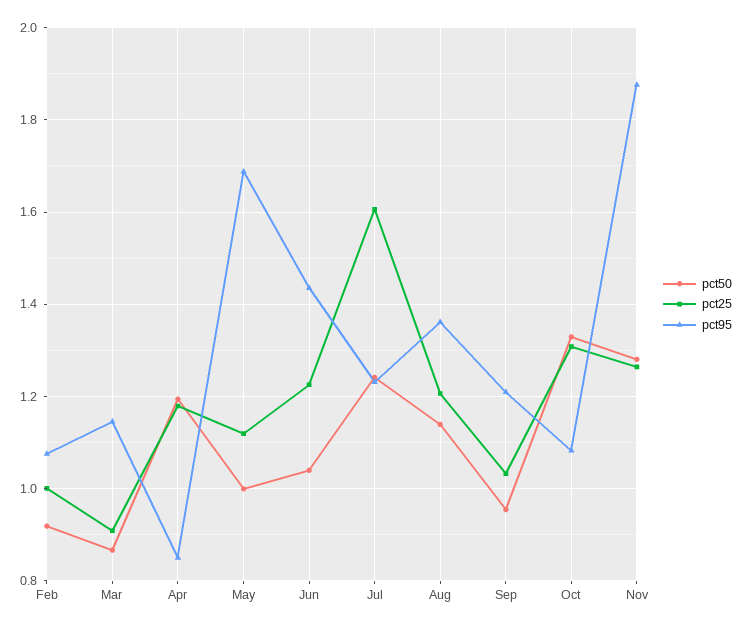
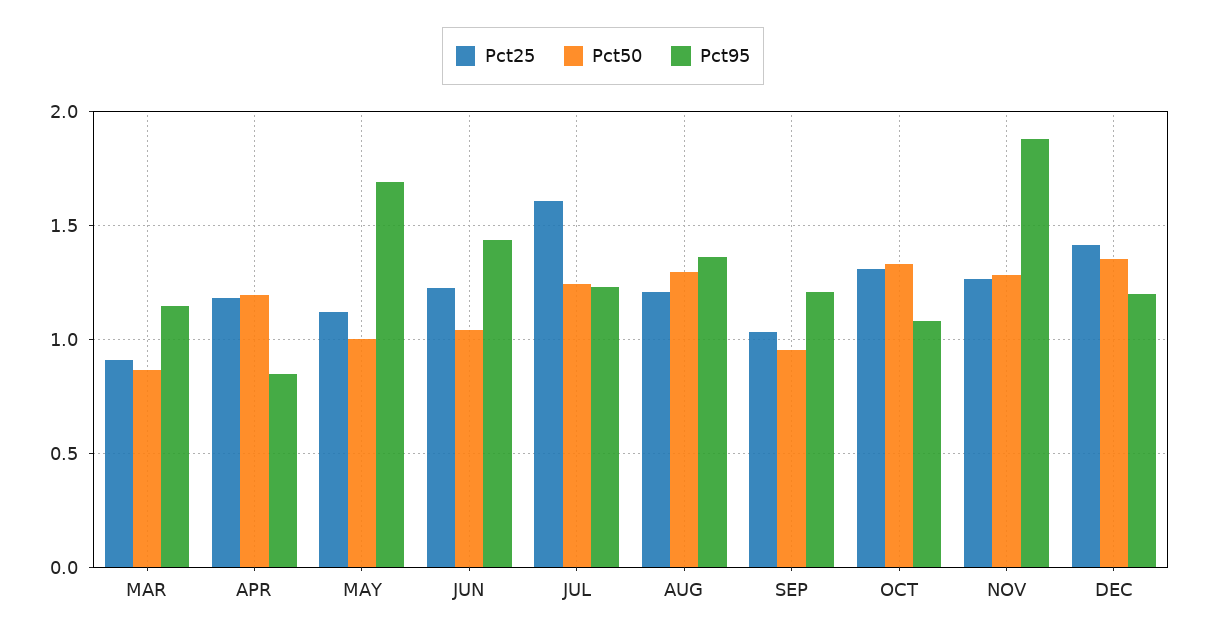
pct50, Feb: 0.92 -> none
pct25, Feb: 1 -> none
pct95, Feb: 1.08 -> none
pct50, Aug: 1.14 -> 1.3
pct25, DEC: none -> 1.4
pct50, DEC: none -> 1.35
pct95, DEC: none -> 1.2

